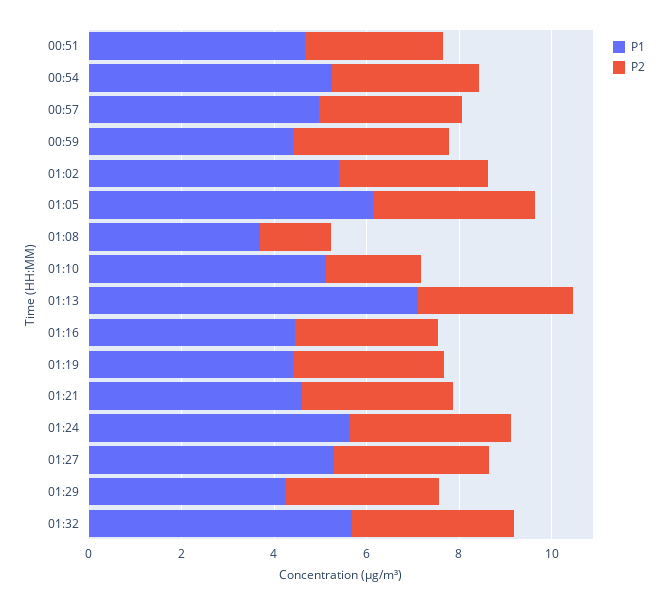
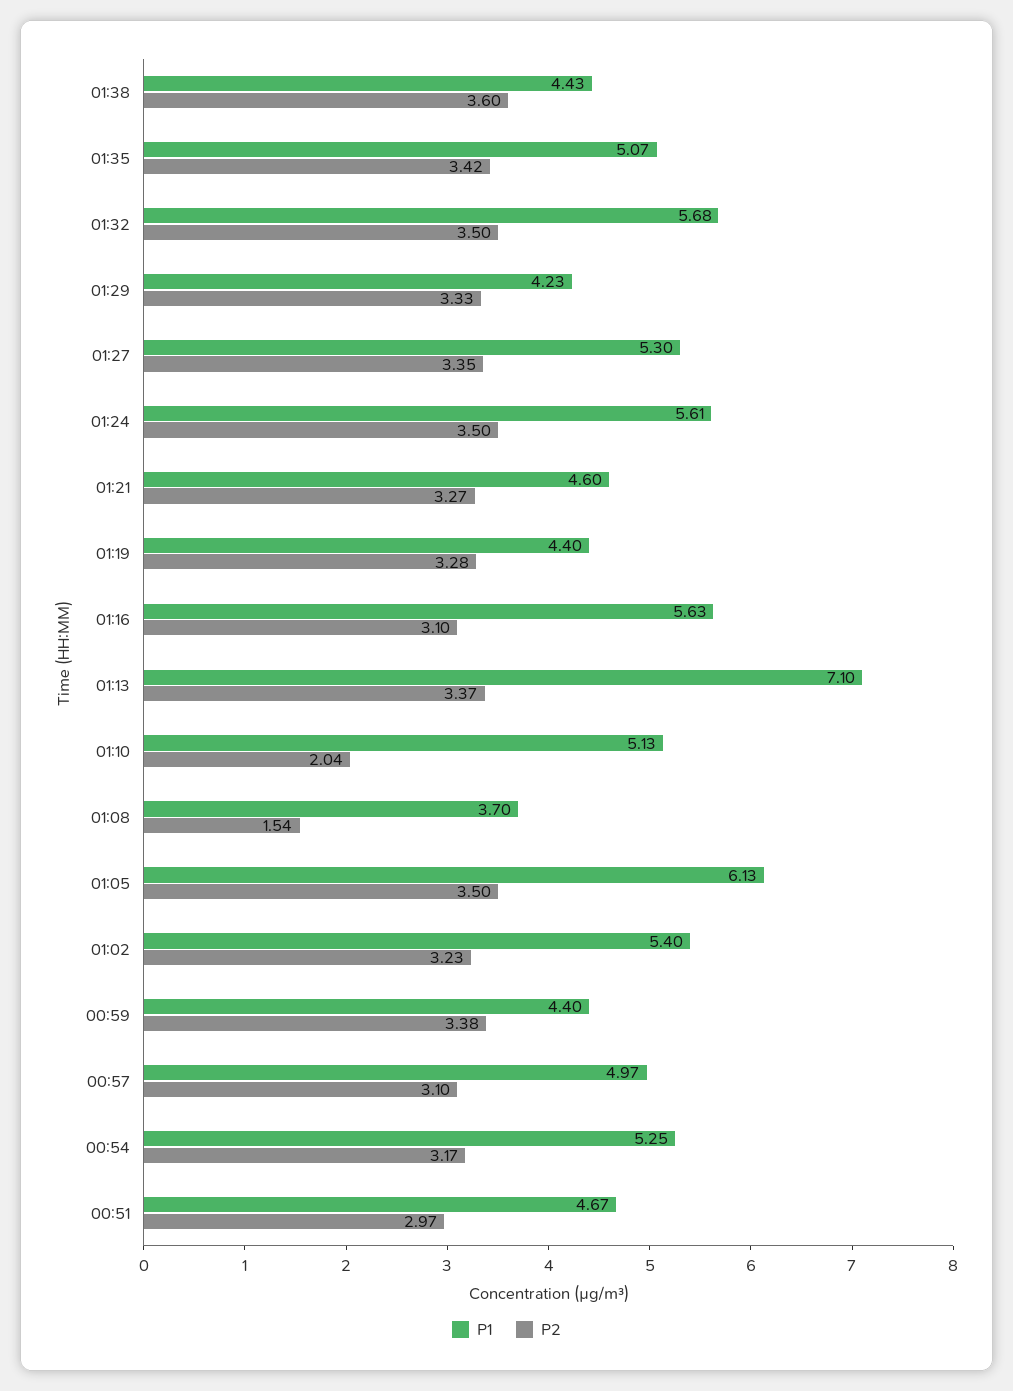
P1, 01:16: 4.5 -> 5.63
P1, 01:38: none -> 4.43
P2, 01:38: none -> 3.6
P1, 01:35: none -> 5.07
P2, 01:35: none -> 3.42

